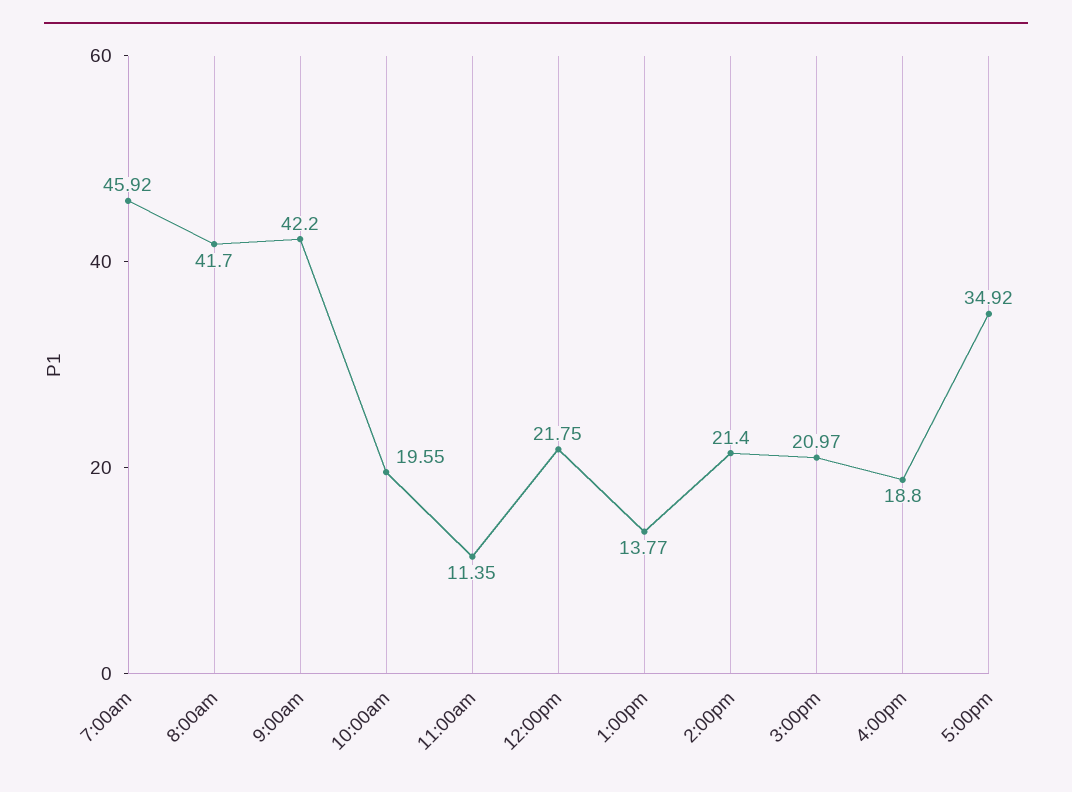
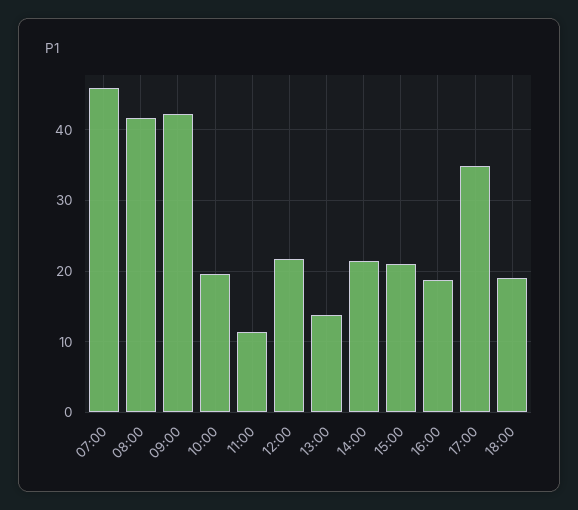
18:00: none -> 19

